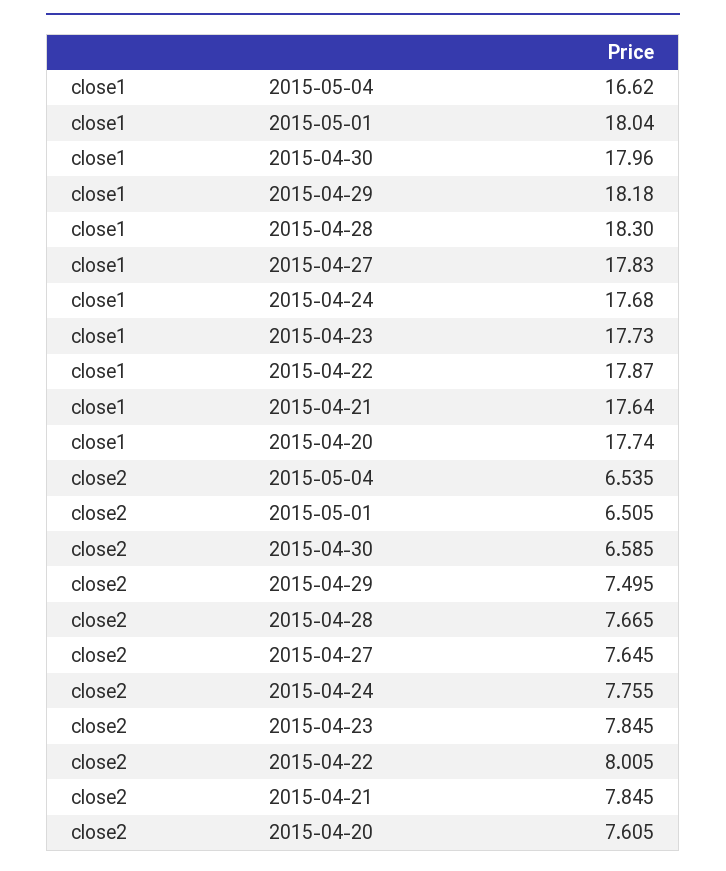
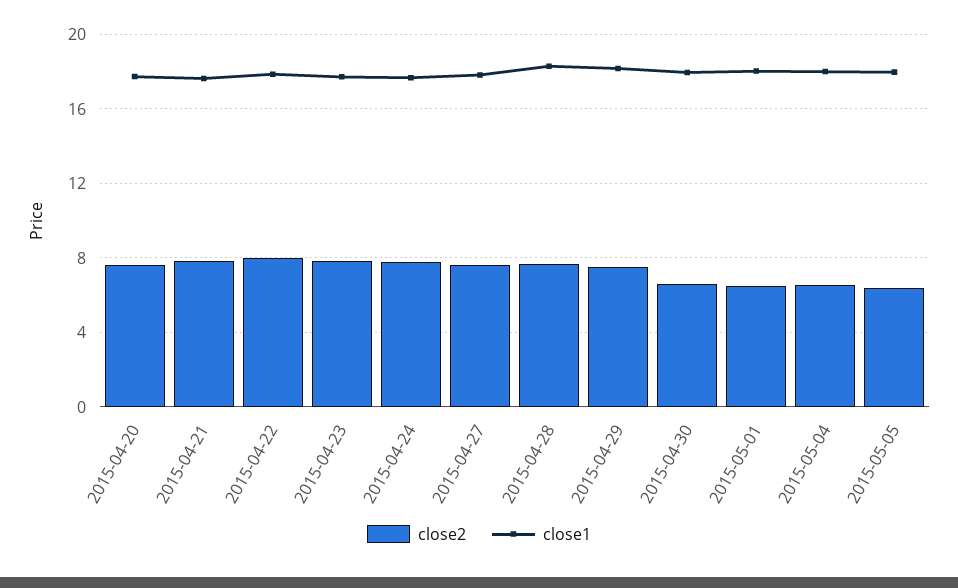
close1, 2015-05-04: 16.62 -> 18
close2, 2015-05-05: none -> 6.5
close1, 2015-05-05: none -> 18

